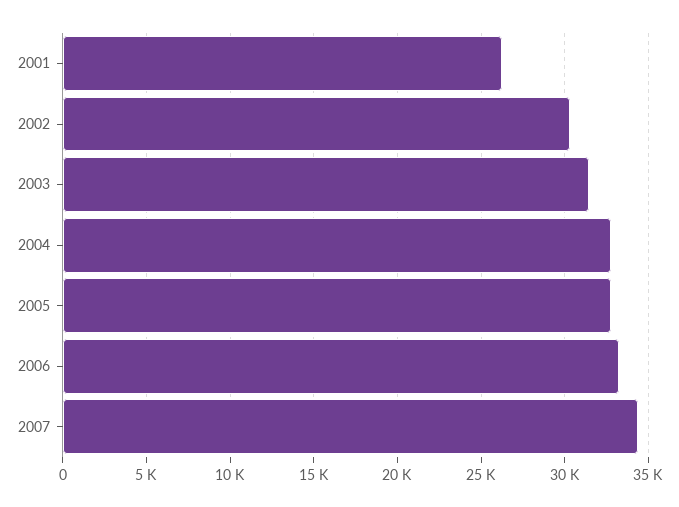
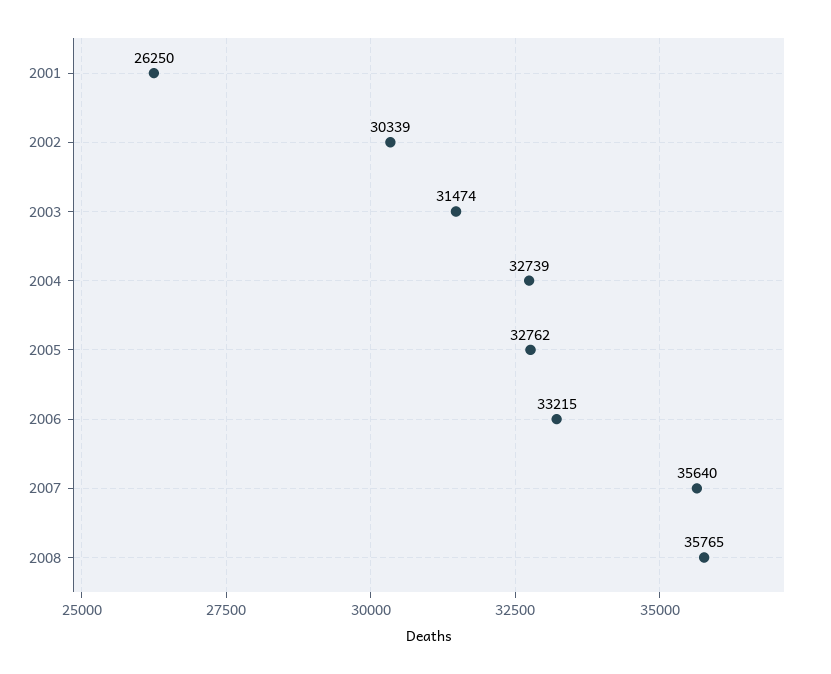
2007: 34500 -> 35640
2008: none -> 35765

